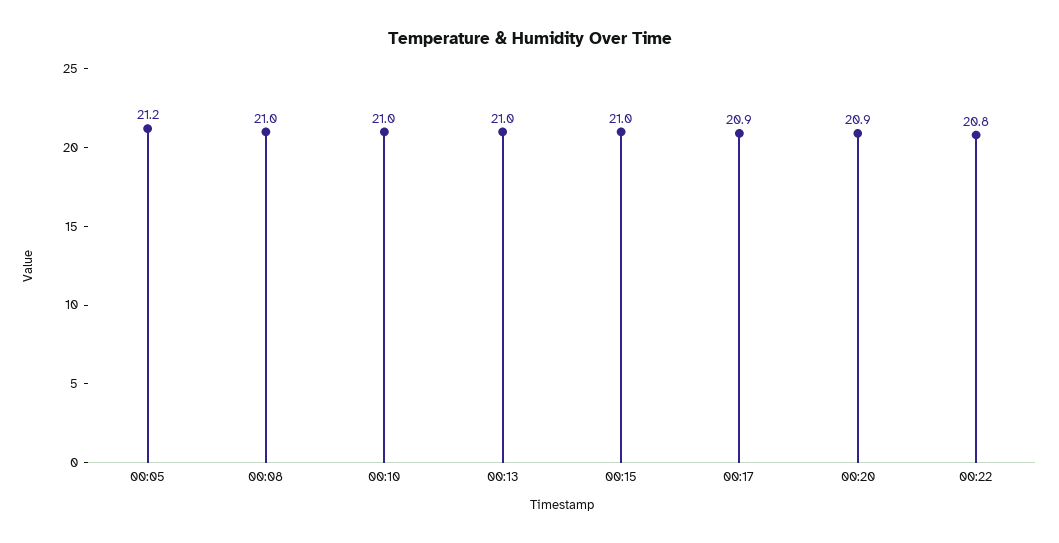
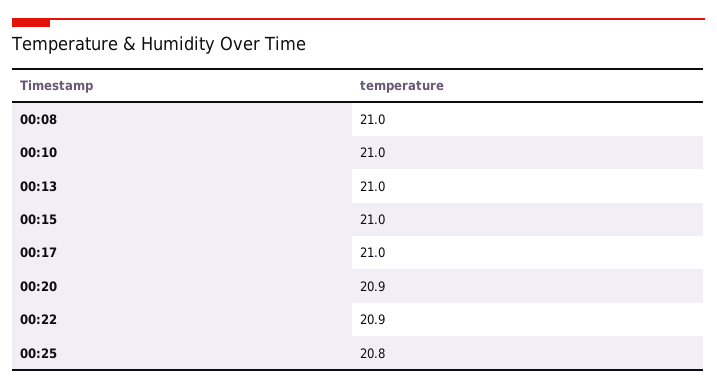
00:05: 21.2 -> none
00:17: 20.9 -> 21
00:22: 20.8 -> 20.9
00:25: none -> 20.8

